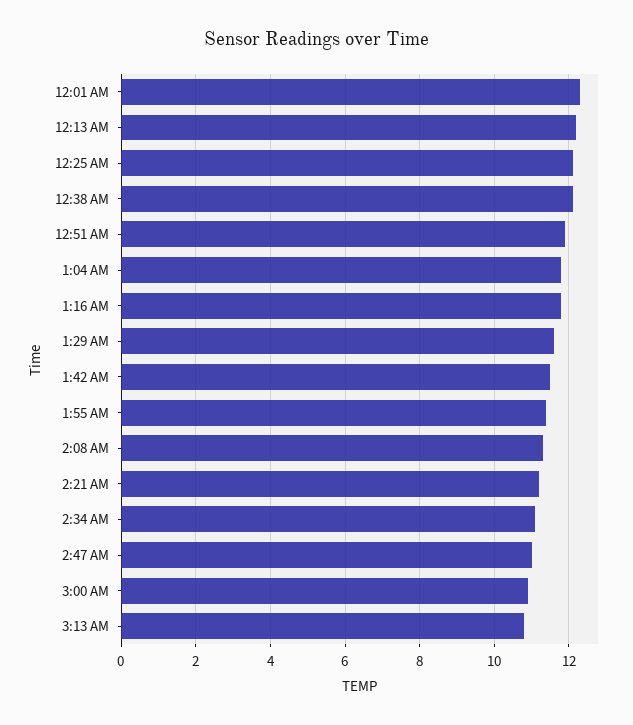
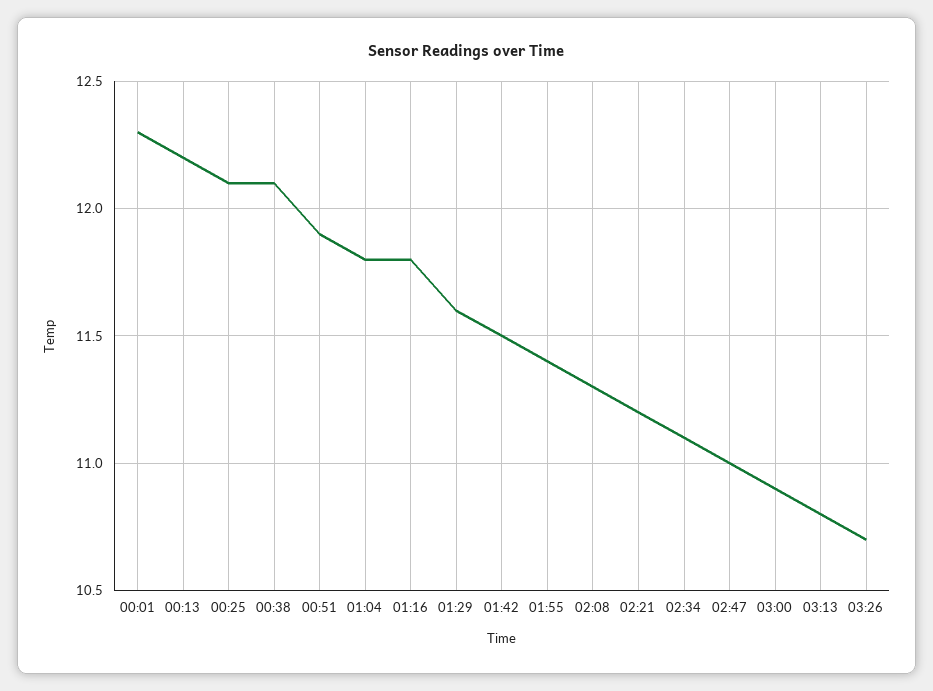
03:26: none -> 10.7

